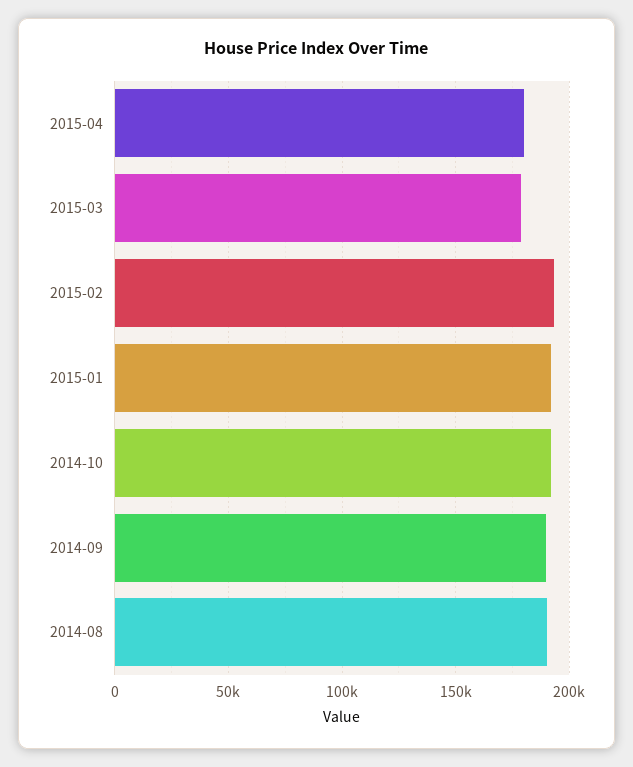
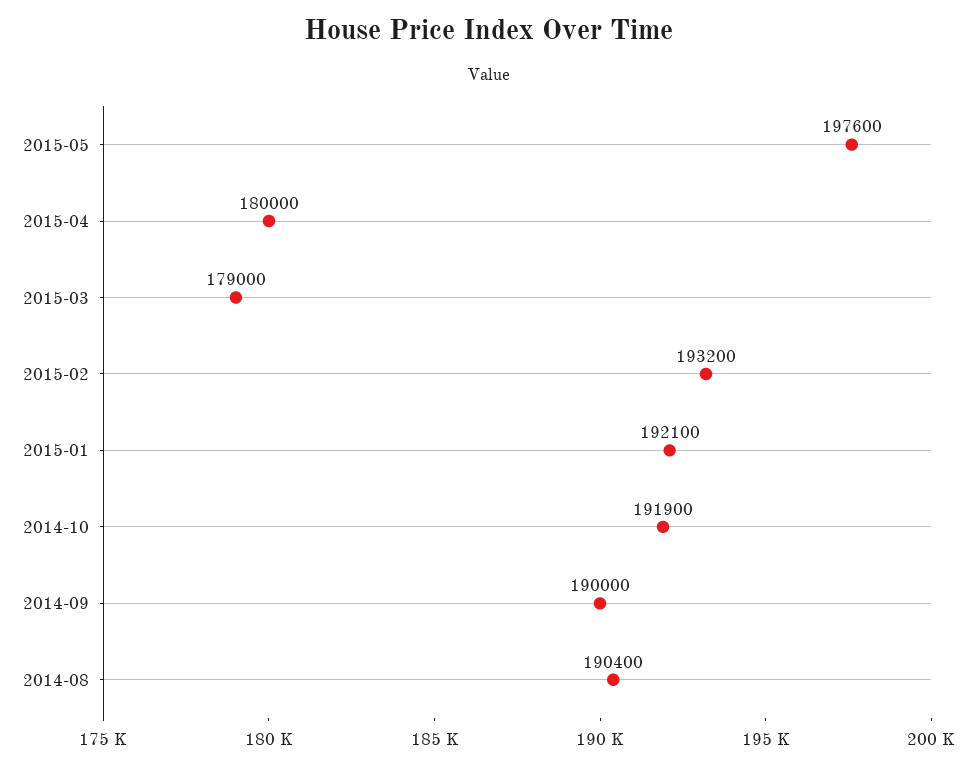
2015-05: none -> 197600

